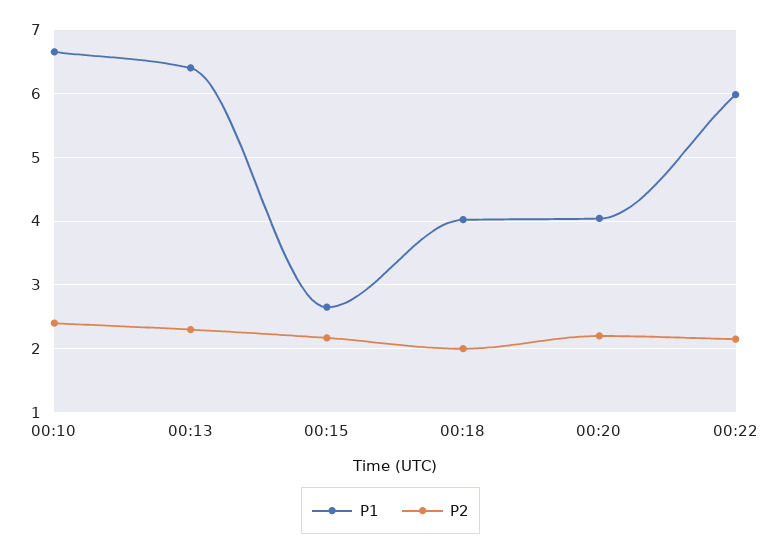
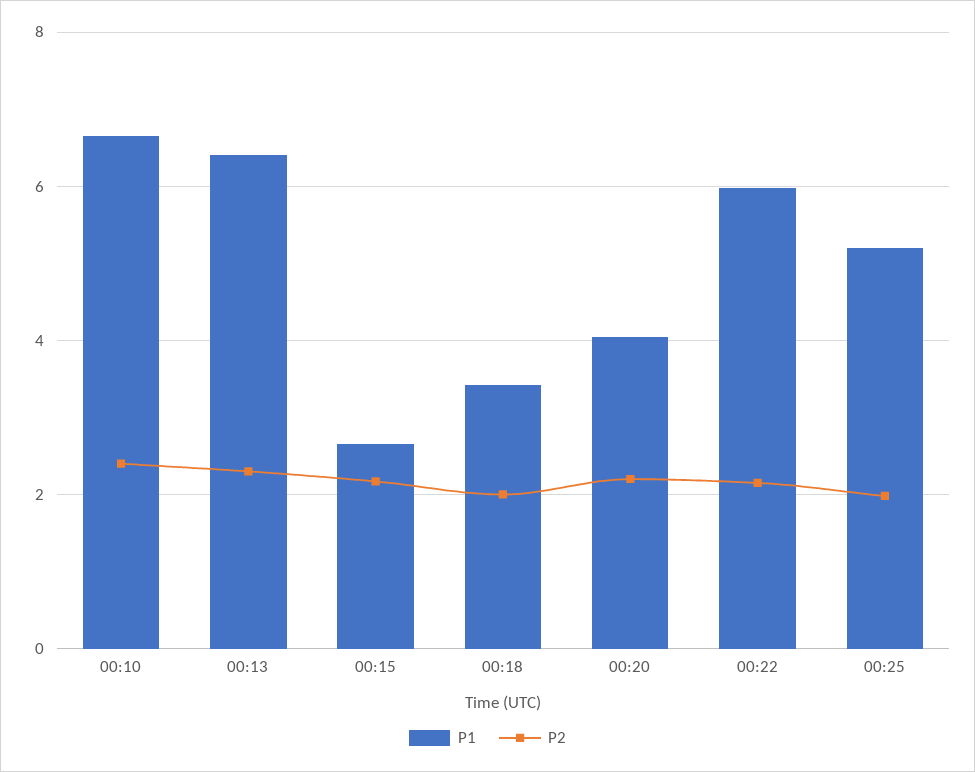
P1, 00:18: 4 -> 3.4
P1, 00:25: none -> 5.2
P2, 00:25: none -> 2

